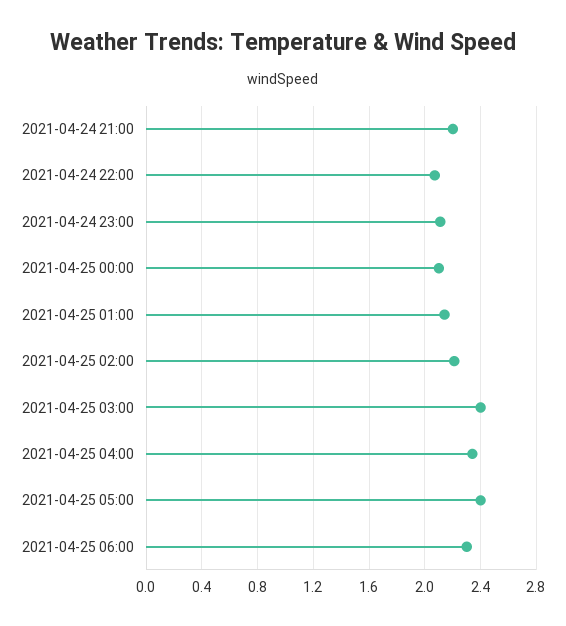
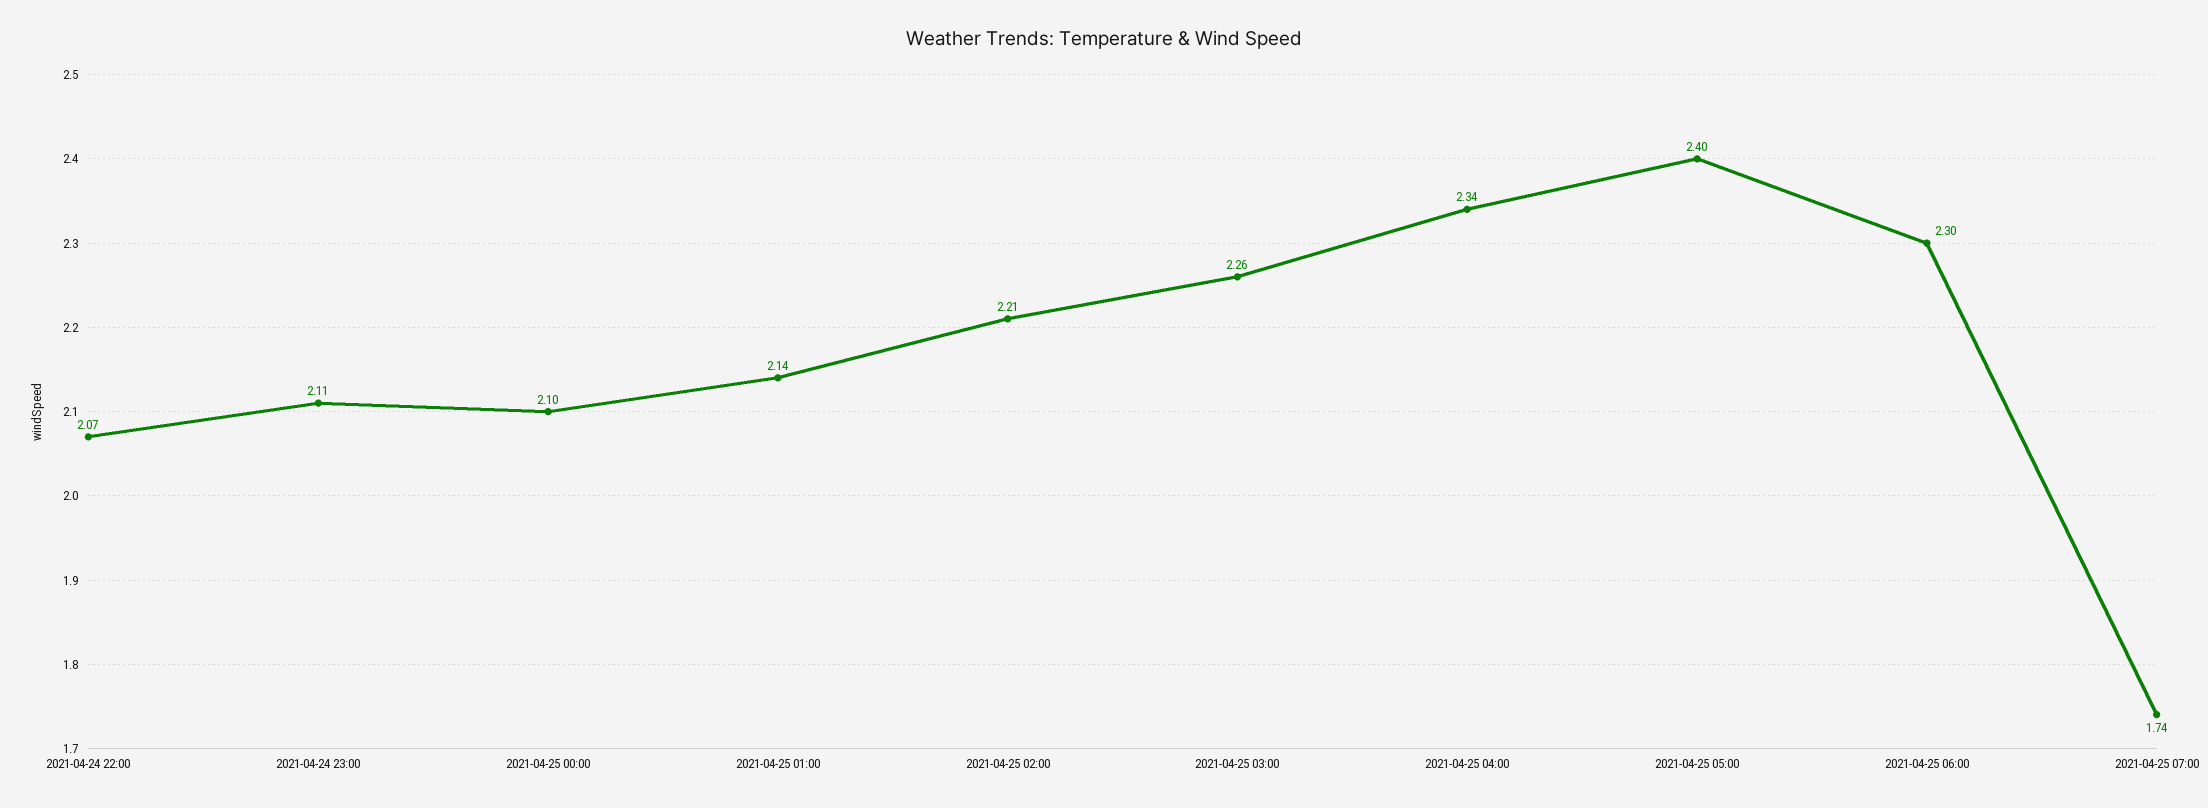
2021-04-24 21:00: 2.2 -> none
2021-04-25 03:00: 2.4 -> 2.26
2021-04-25 07:00: none -> 1.74

